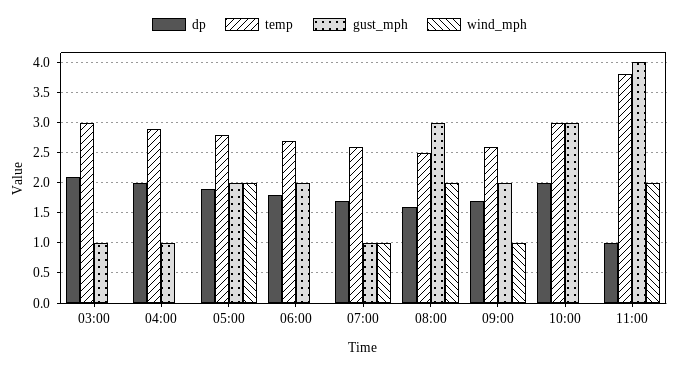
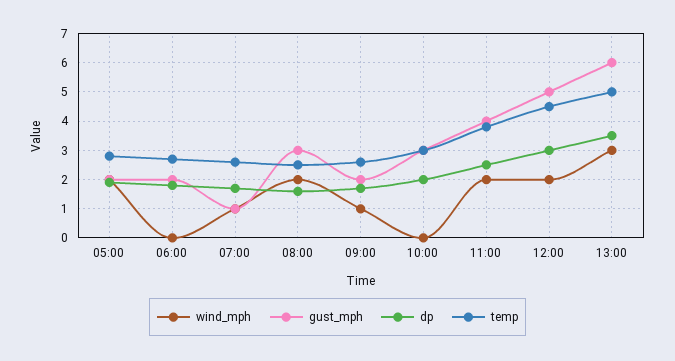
dp, 03:00: 2.1 -> none
temp, 03:00: 3 -> none
gust_mph, 03:00: 1 -> none
wind_mph, 03:00: 0 -> none
dp, 04:00: 2 -> none
temp, 04:00: 2.9 -> none
gust_mph, 04:00: 1 -> none
wind_mph, 04:00: 0 -> none
dp, 11:00: 1 -> 2.5
wind_mph, 12:00: none -> 2
gust_mph, 12:00: none -> 5
dp, 12:00: none -> 3
temp, 12:00: none -> 4.5
wind_mph, 13:00: none -> 3
gust_mph, 13:00: none -> 6
dp, 13:00: none -> 3.5
temp, 13:00: none -> 5

